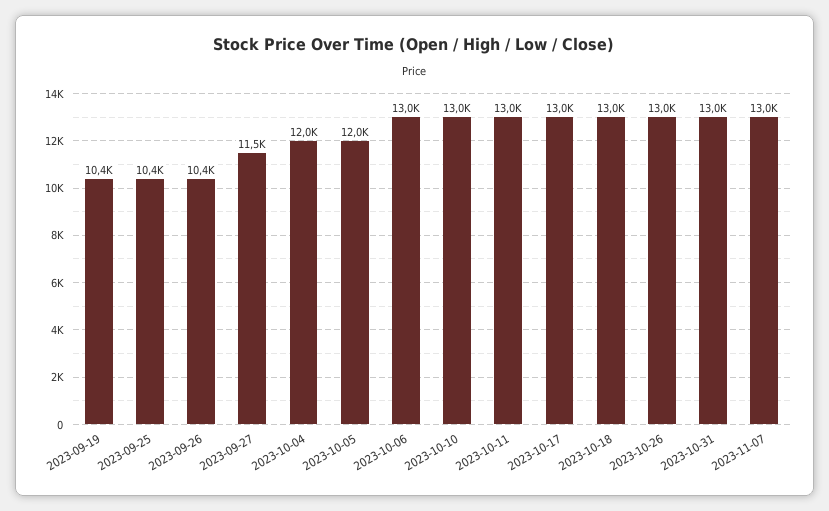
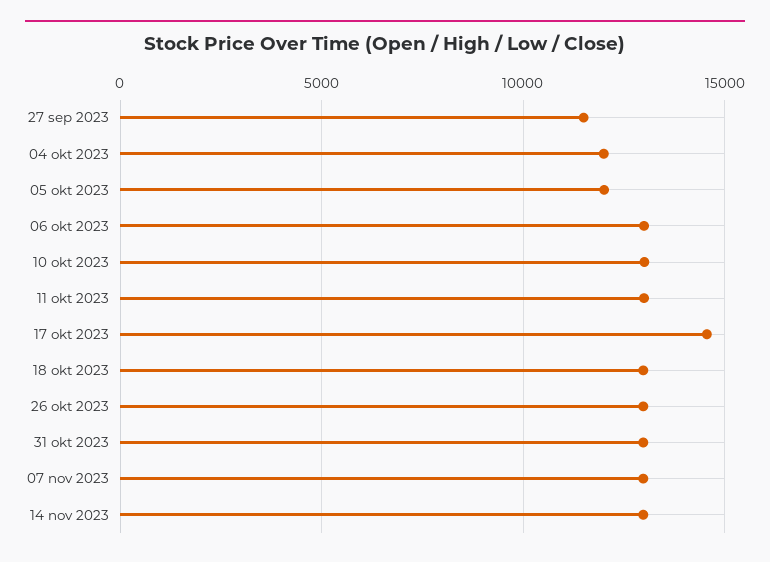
2023-09-19: 10400 -> none
2023-09-25: 10400 -> none
2023-09-26: 10400 -> none
2023-10-17: 13000 -> 14500
14 nov 2023: none -> 13000

